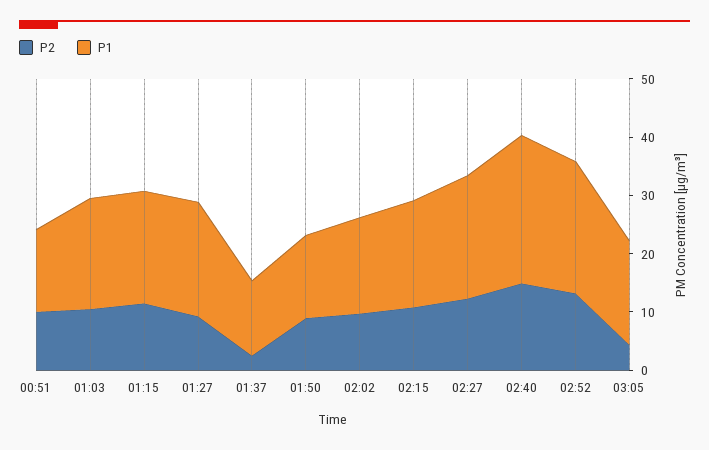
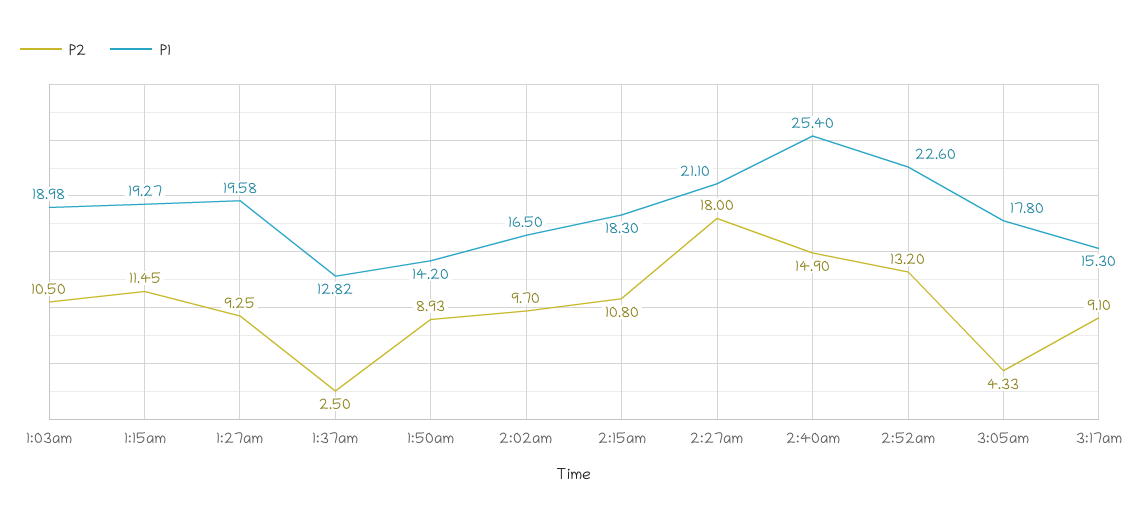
P2, 00:51: 10 -> none
P1, 00:51: 14 -> none
P2, 02:27: 12 -> 18
P2, 3:17am: none -> 9.1
P1, 3:17am: none -> 15.3

